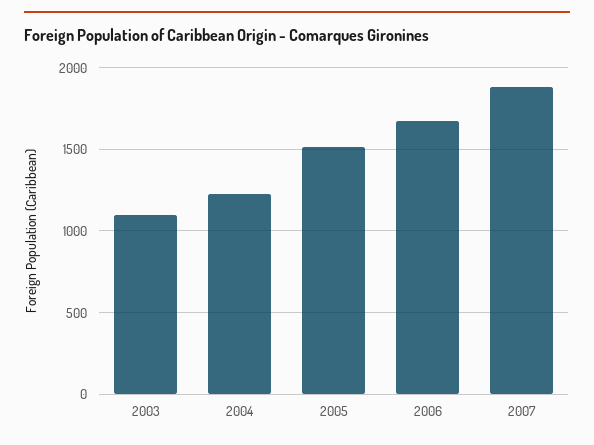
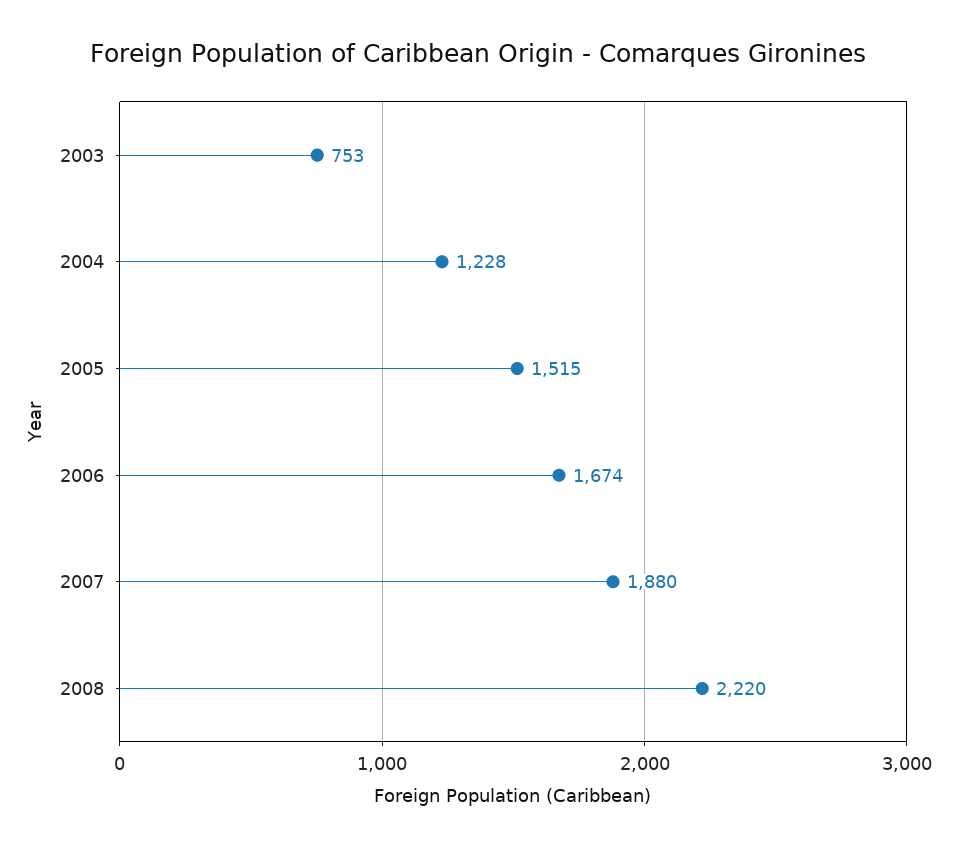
2003: 1100 -> 753
2008: none -> 2220

